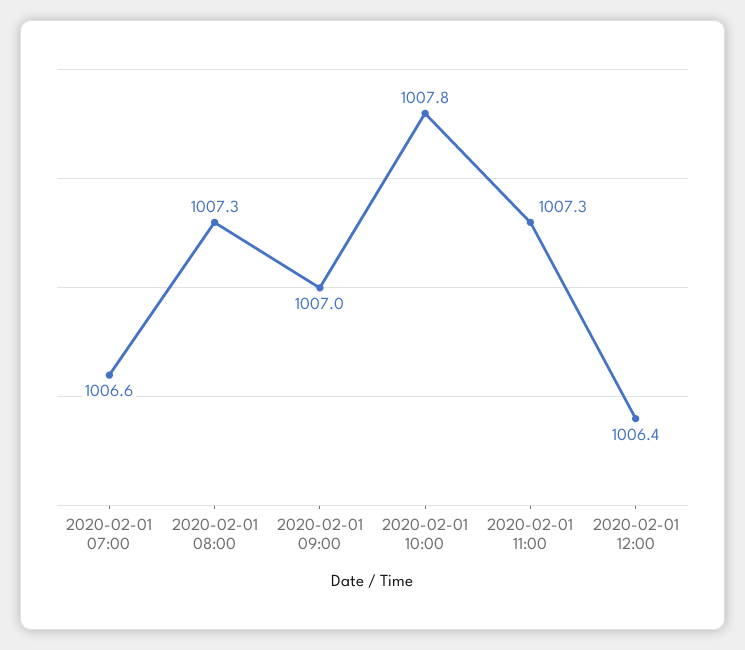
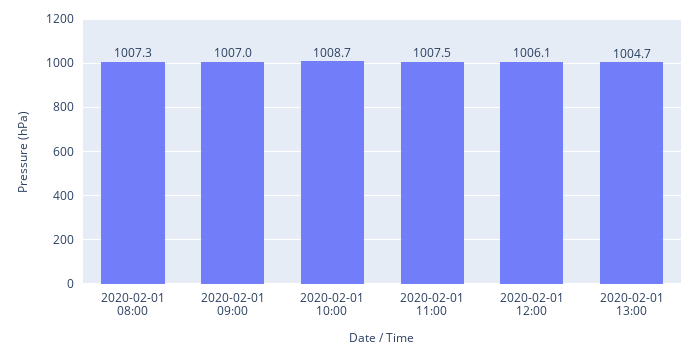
2020-02-01 07:00: 1006.6 -> none
2020-02-01 10:00: 1007.8 -> 1008.7
2020-02-01 11:00: 1007.3 -> 1007.5
2020-02-01 12:00: 1006.4 -> 1006.1
2020-02-01 13:00: none -> 1004.7

